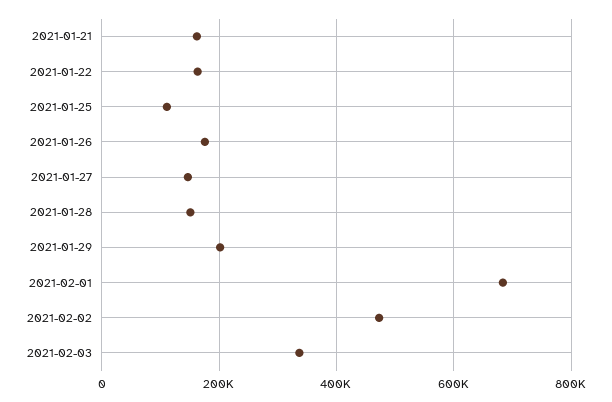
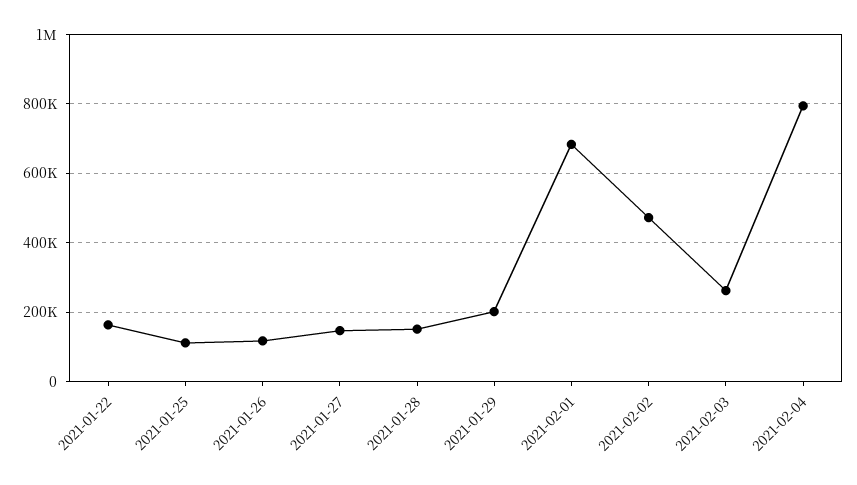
2021-01-21: 160000 -> none
2021-01-26: 180000 -> 120000
2021-02-03: 340000 -> 260000
2021-02-04: none -> 800000

